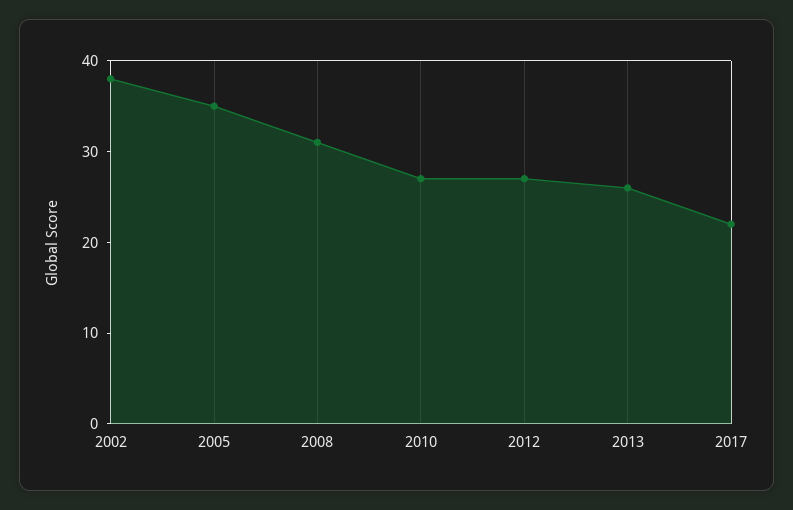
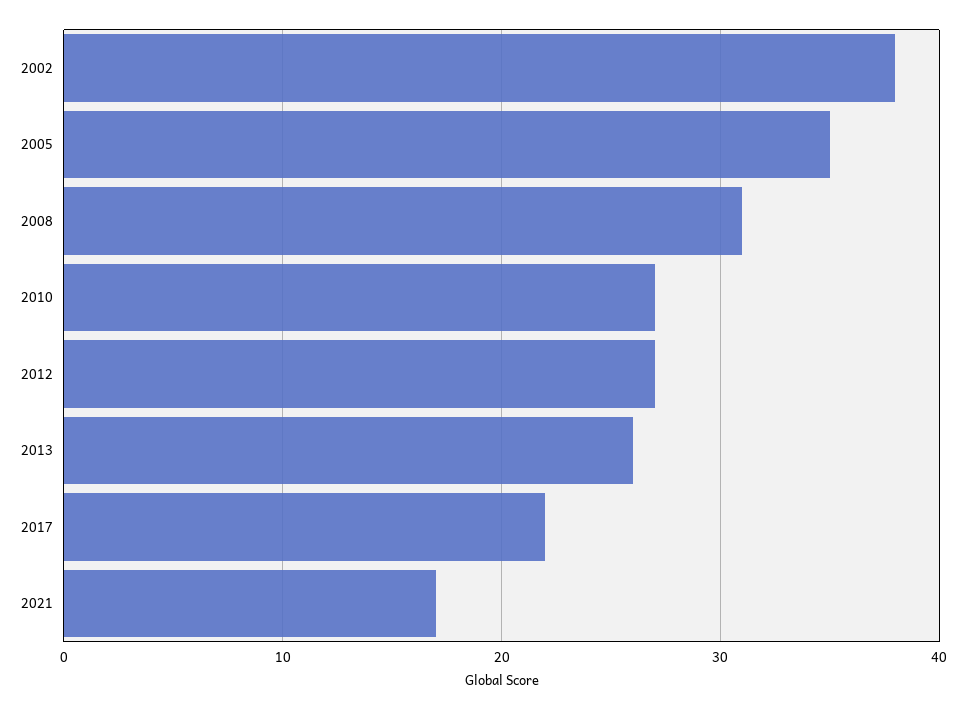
2021: none -> 17

